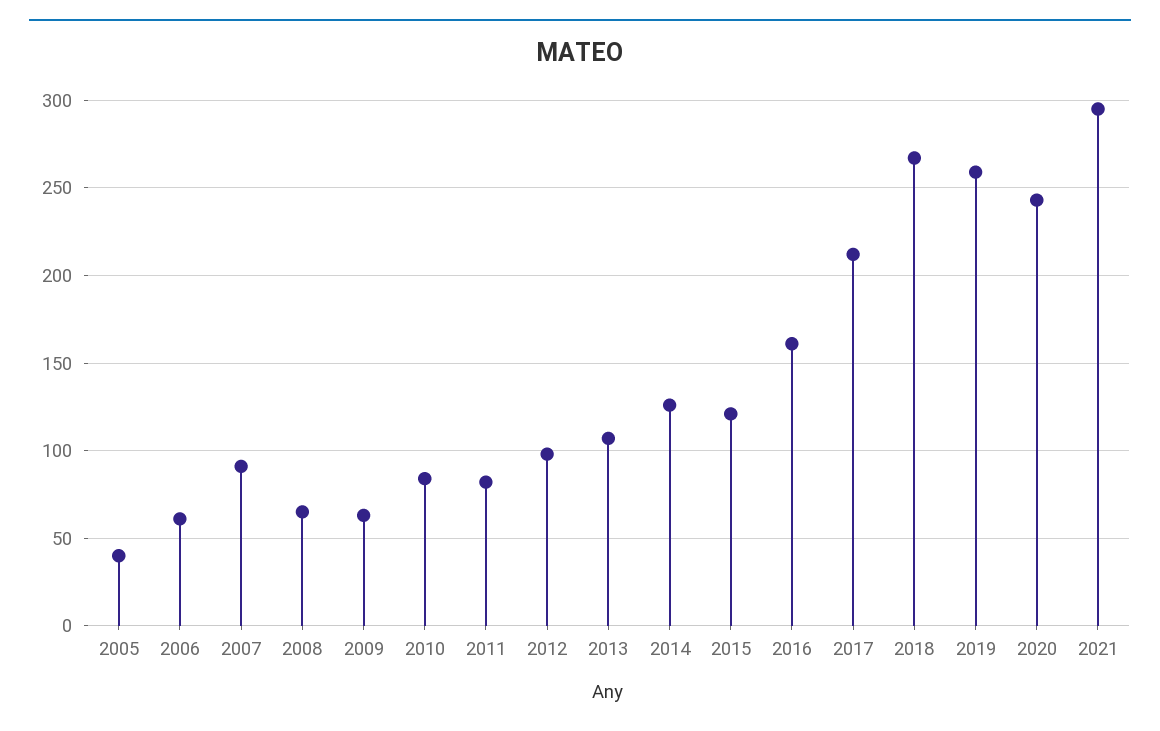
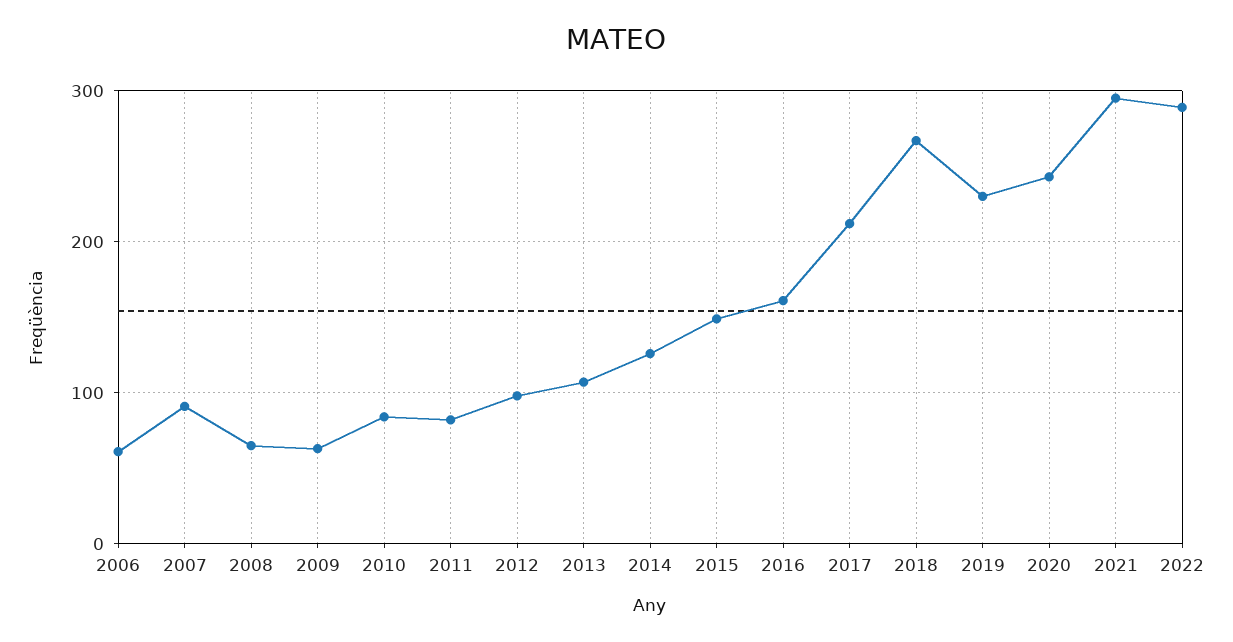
2005: 40 -> none
2015: 120 -> 150
2019: 260 -> 230
2022: none -> 290

